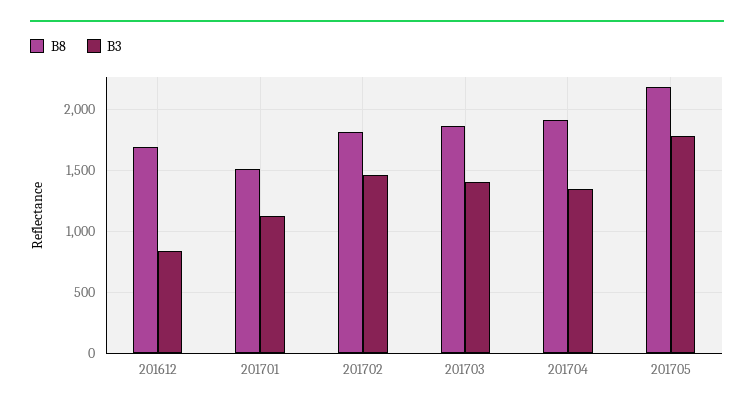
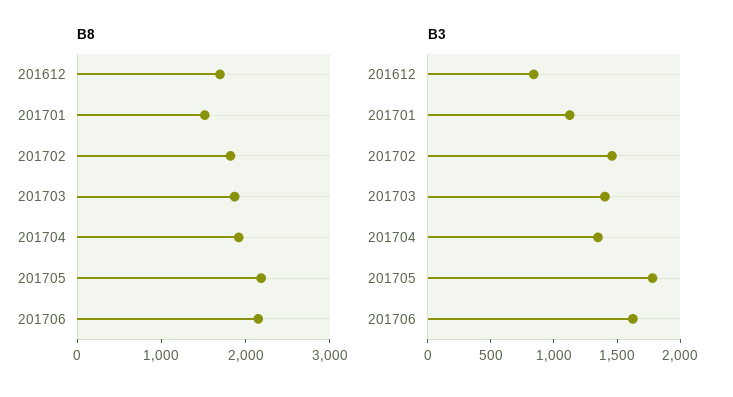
B8, 201706: none -> 2200
B3, 201706: none -> 1600

